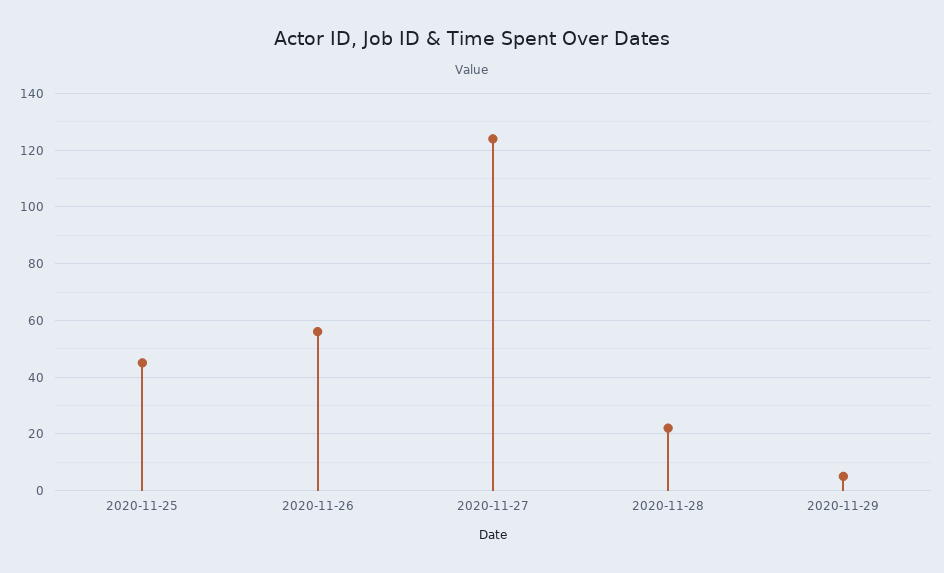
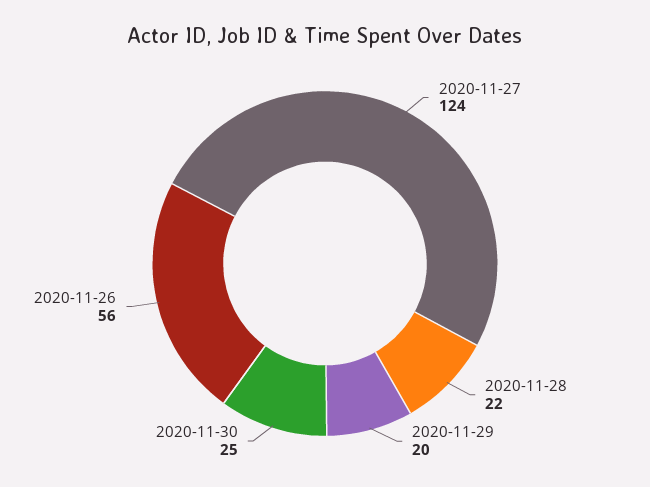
2020-11-25: 45 -> none
2020-11-29: 5 -> 20
2020-11-30: none -> 25

